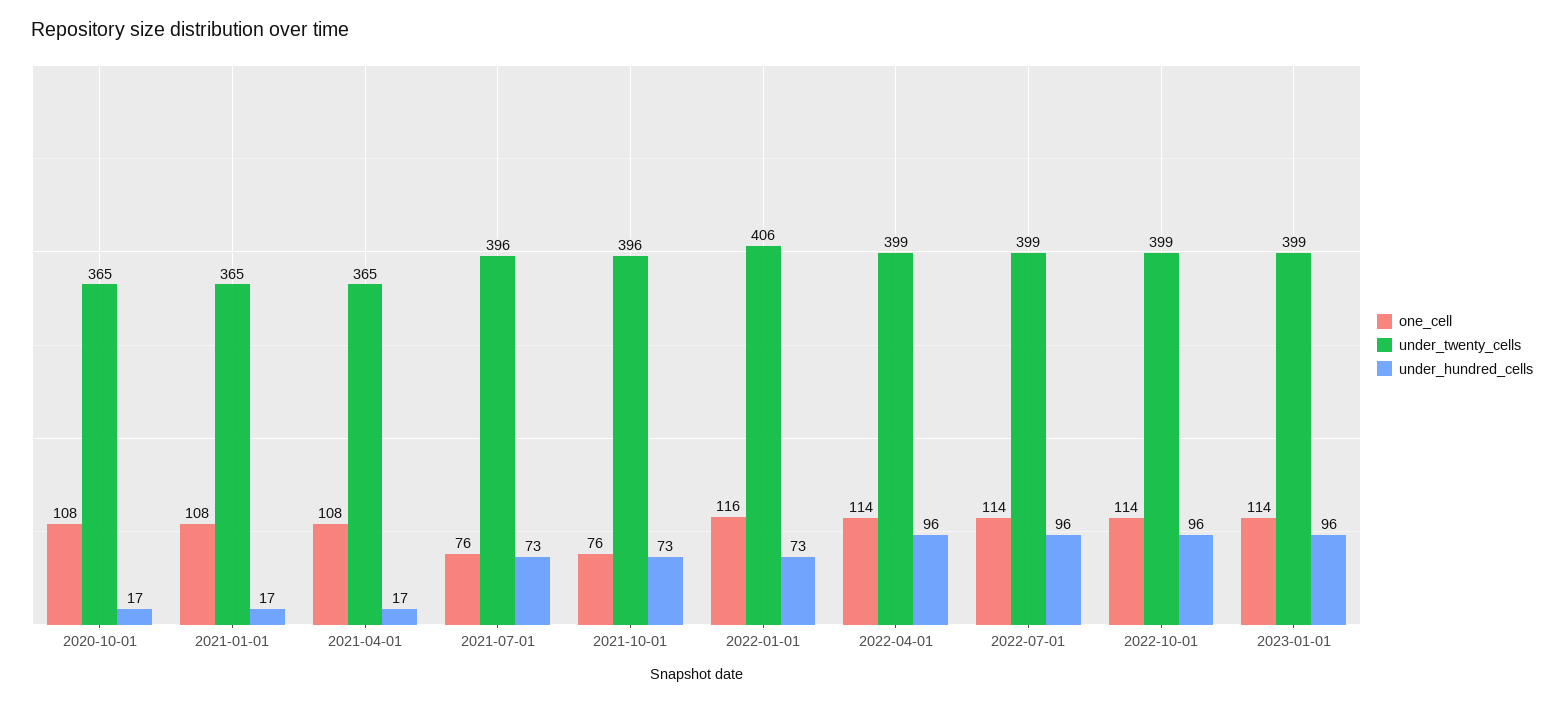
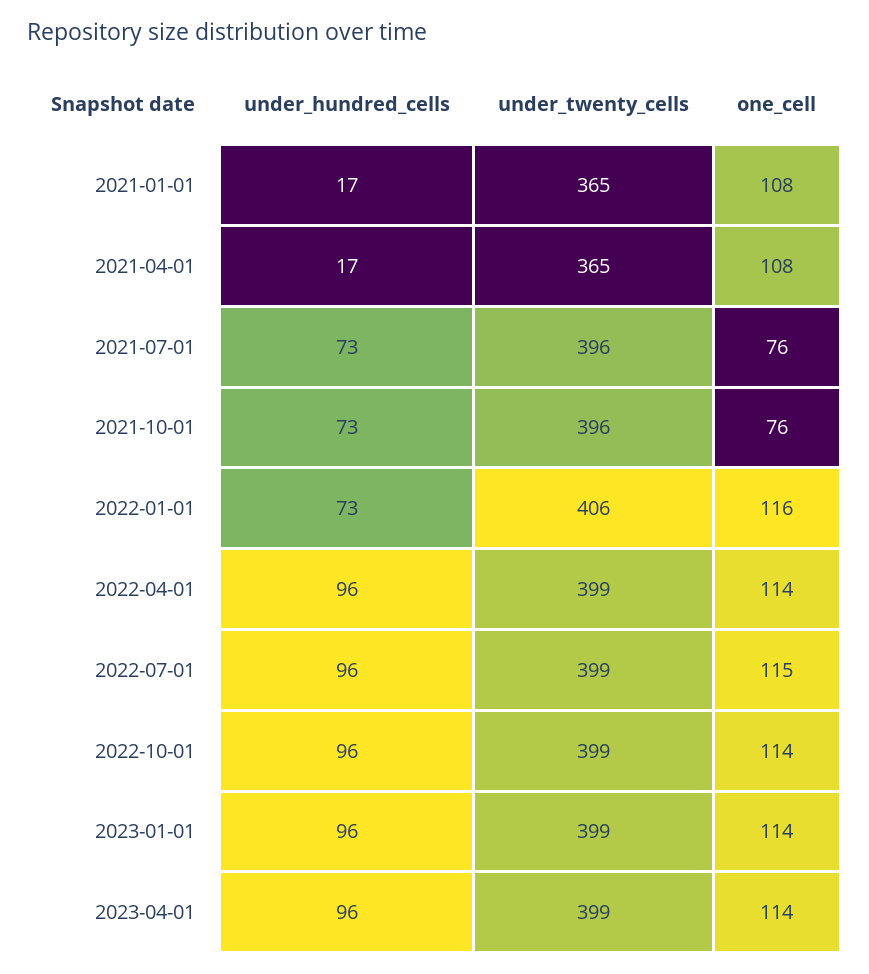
one_cell, 2020-10-01: 108 -> none
under_twenty_cells, 2020-10-01: 365 -> none
under_hundred_cells, 2020-10-01: 17 -> none
one_cell, 2022-07-01: 114 -> 115
under_hundred_cells, 2023-04-01: none -> 96
under_twenty_cells, 2023-04-01: none -> 399
one_cell, 2023-04-01: none -> 114

